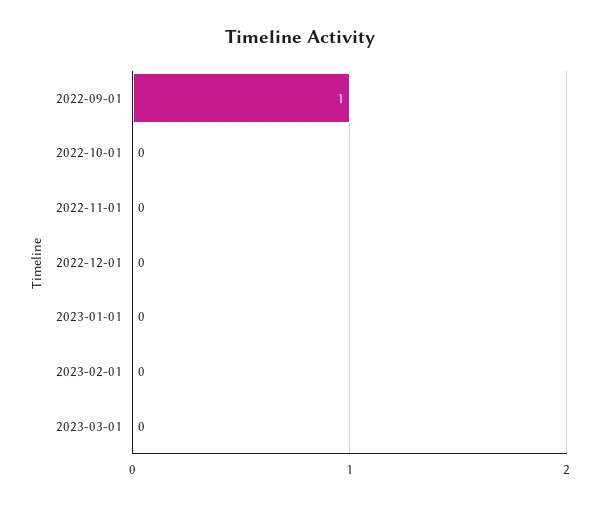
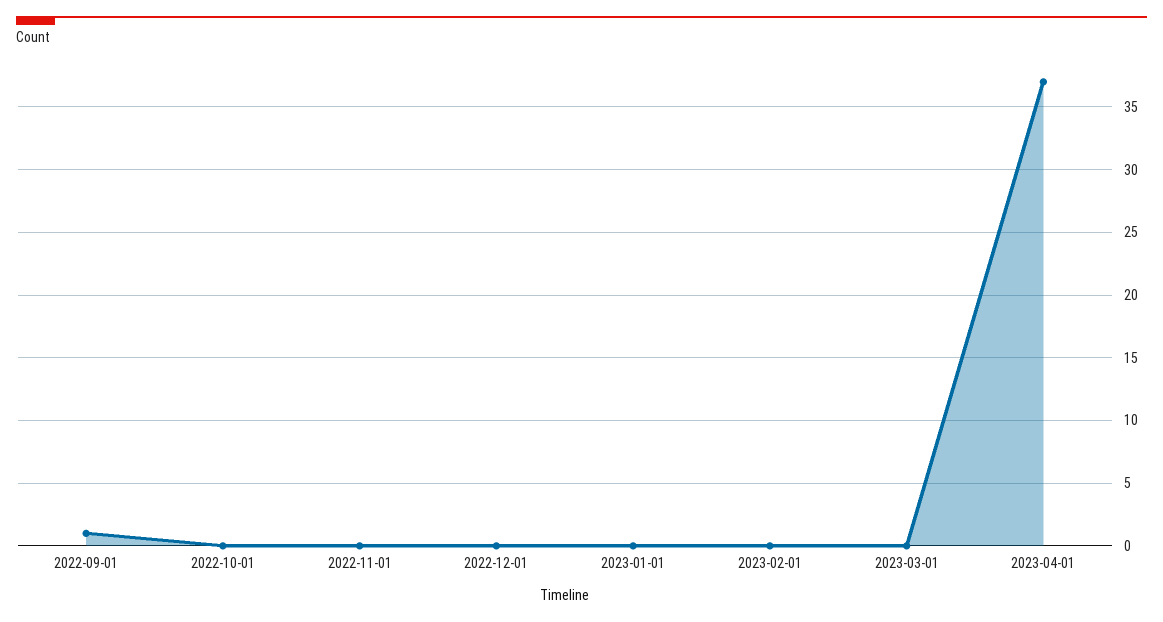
2023-04-01: none -> 37

